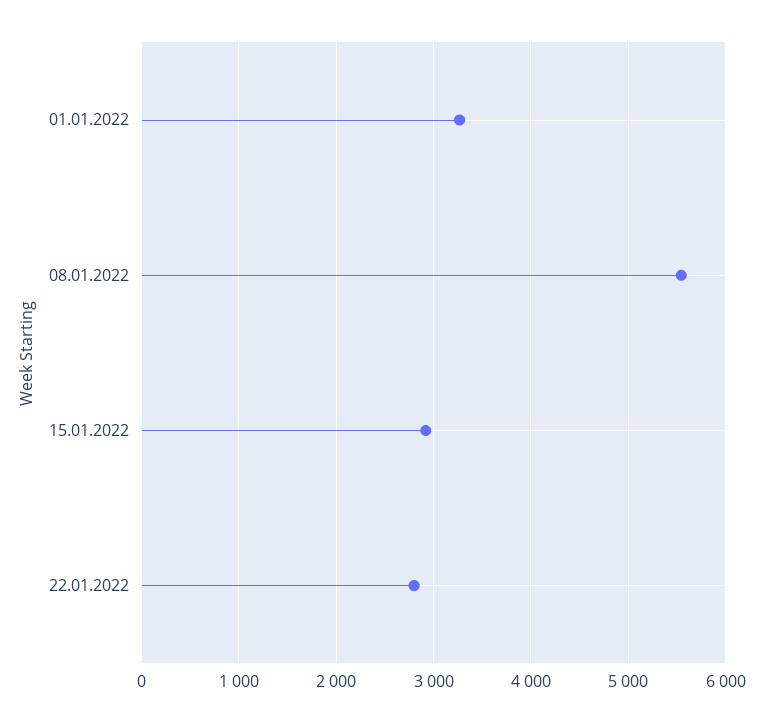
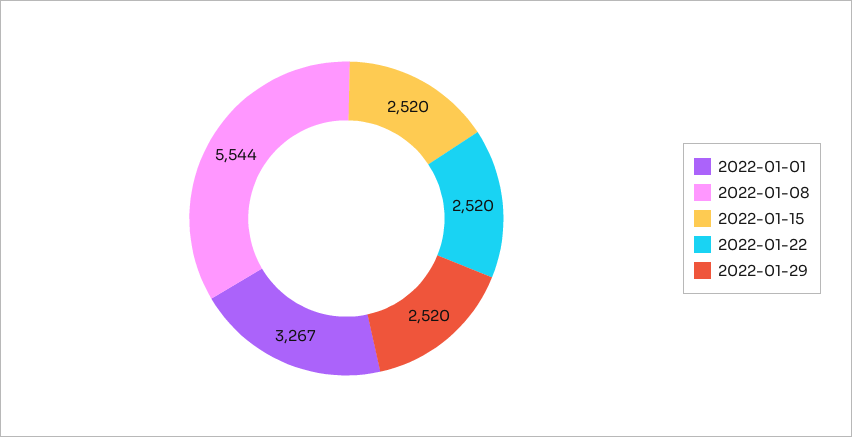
15.01.2022: 2900 -> 2520
22.01.2022: 2800 -> 2520
2022-01-29: none -> 2520

